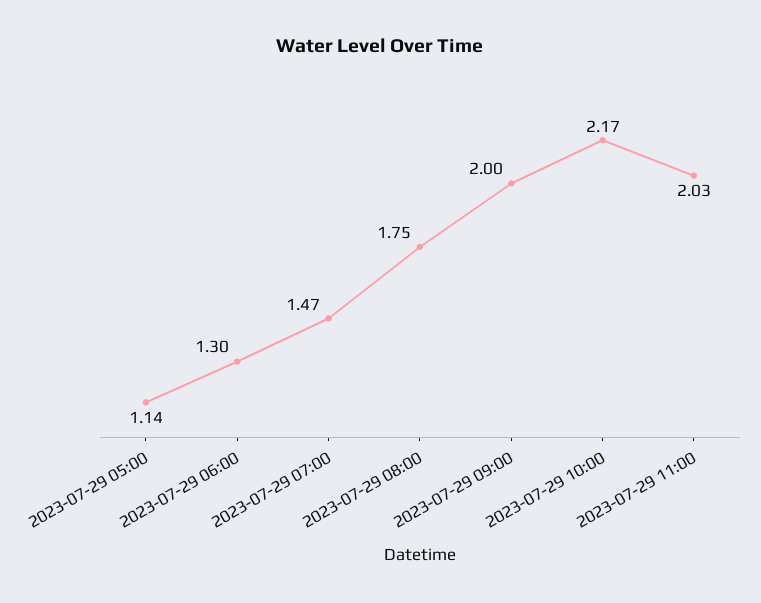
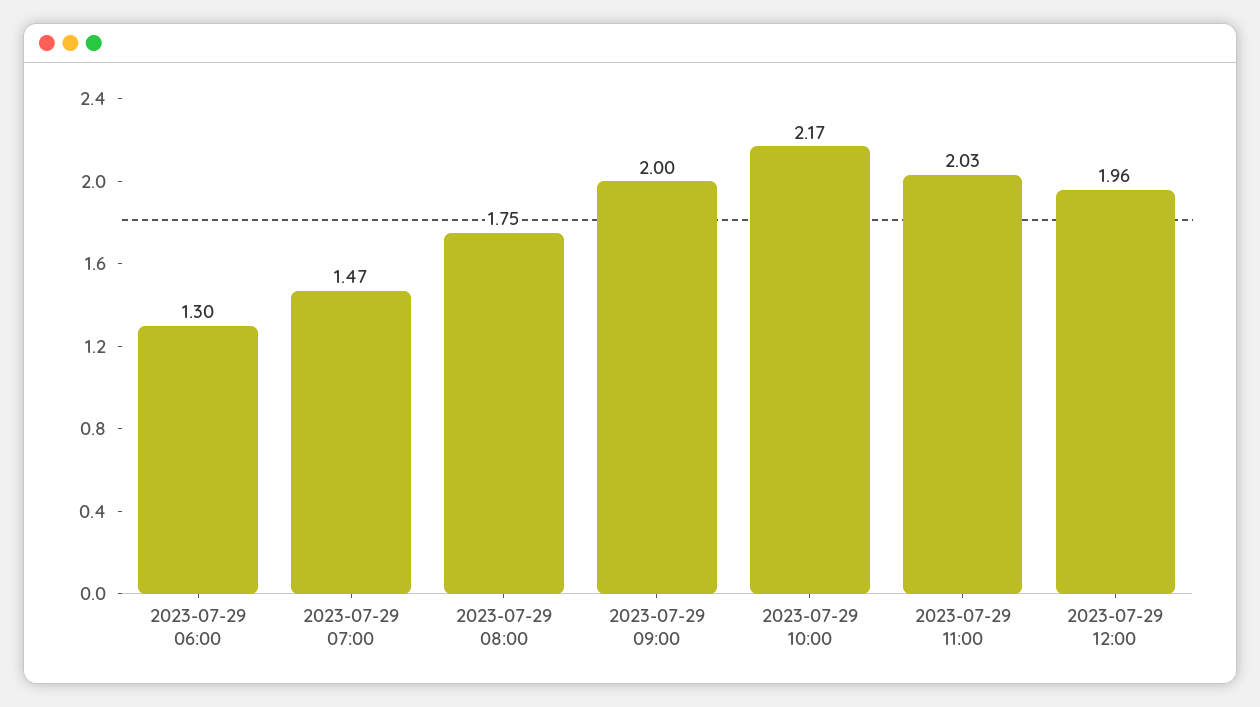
2023-07-29 05:00: 1.14 -> none
2023-07-29 12:00: none -> 1.96

